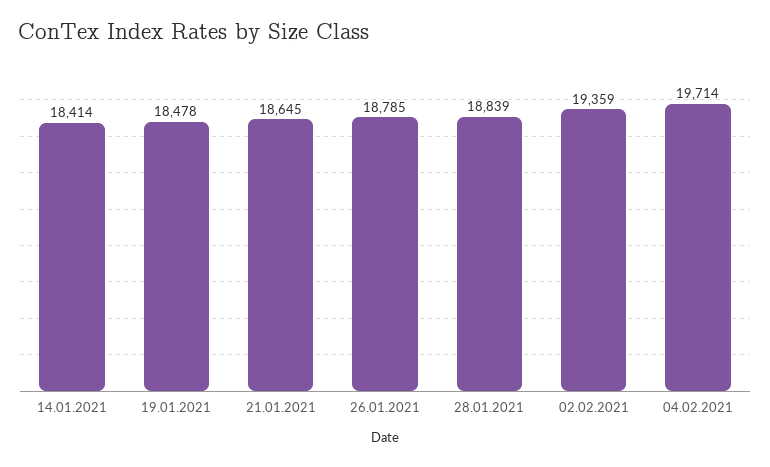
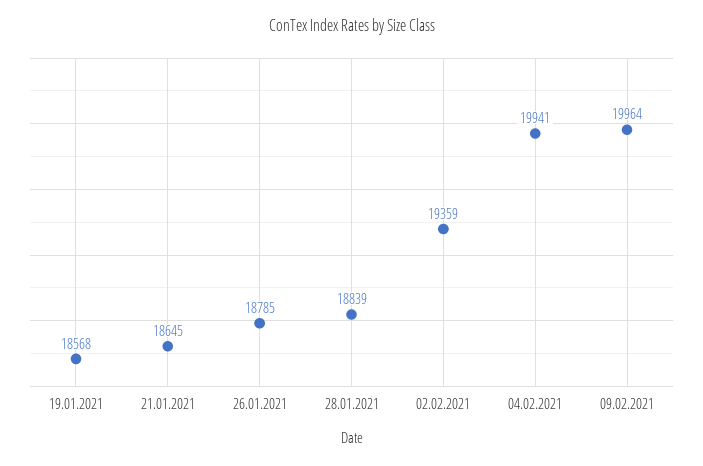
14.01.2021: 18414 -> none
19.01.2021: 18478 -> 18568
04.02.2021: 19714 -> 19941
09.02.2021: none -> 19964

